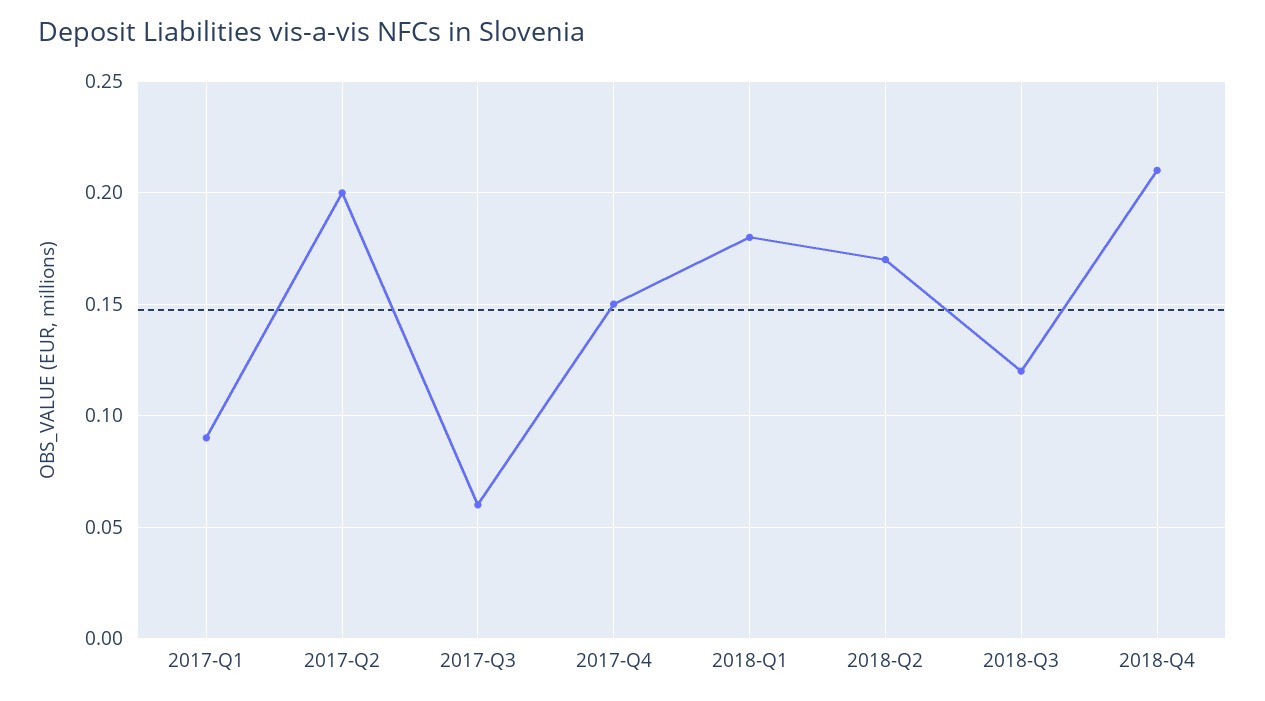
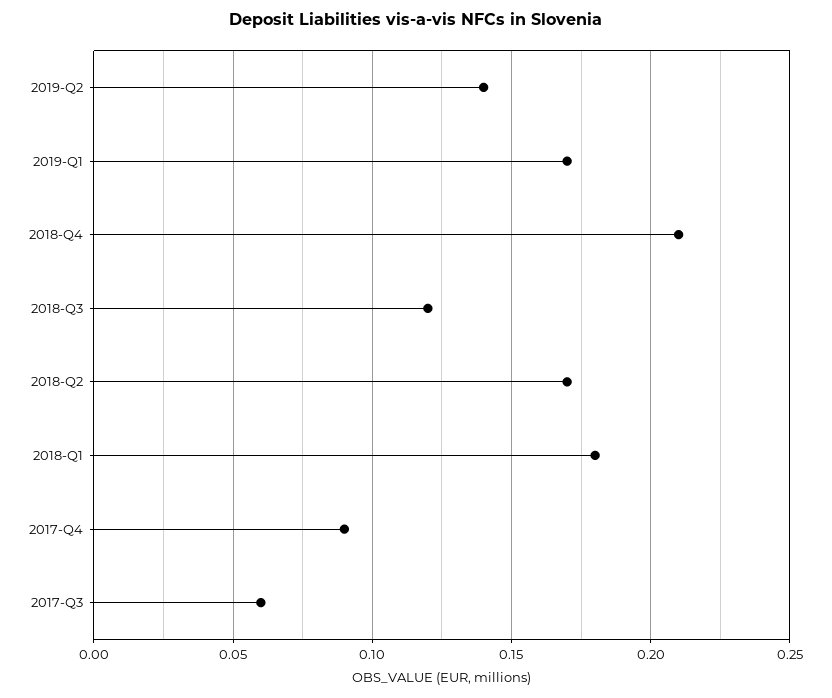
2017-Q1: 0.09 -> none
2017-Q2: 0.2 -> none
2017-Q4: 0.15 -> 0.09
2019-Q2: none -> 0.14
2019-Q1: none -> 0.17

